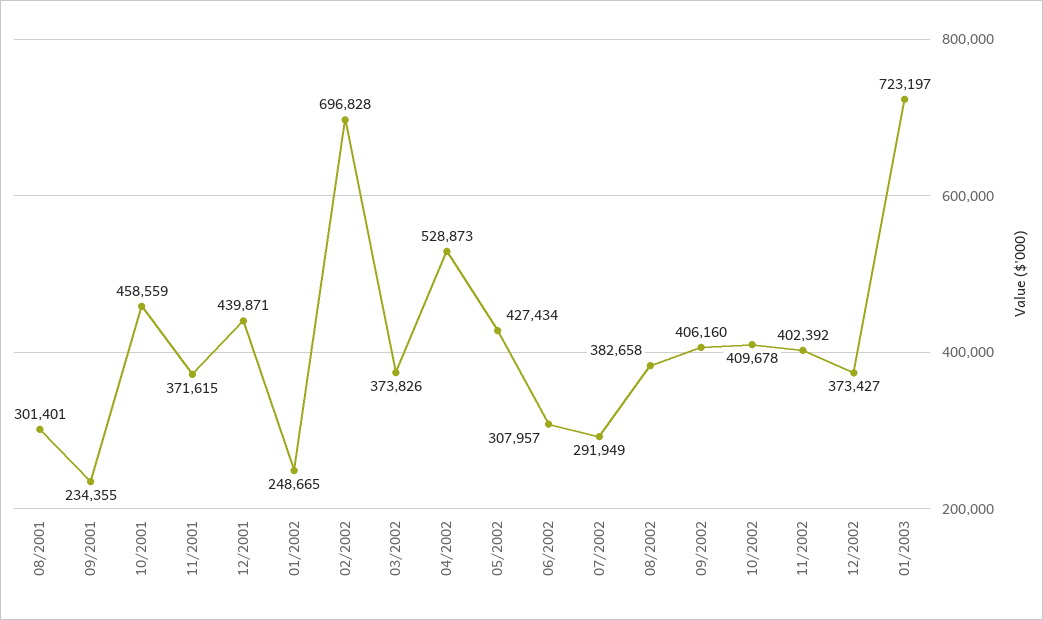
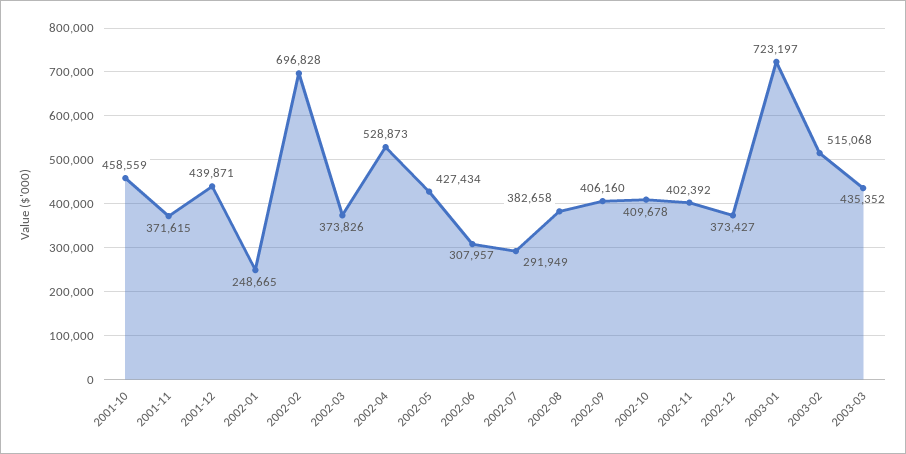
08/2001: 301401 -> none
09/2001: 234355 -> none
2003-02: none -> 515068
2003-03: none -> 435352

